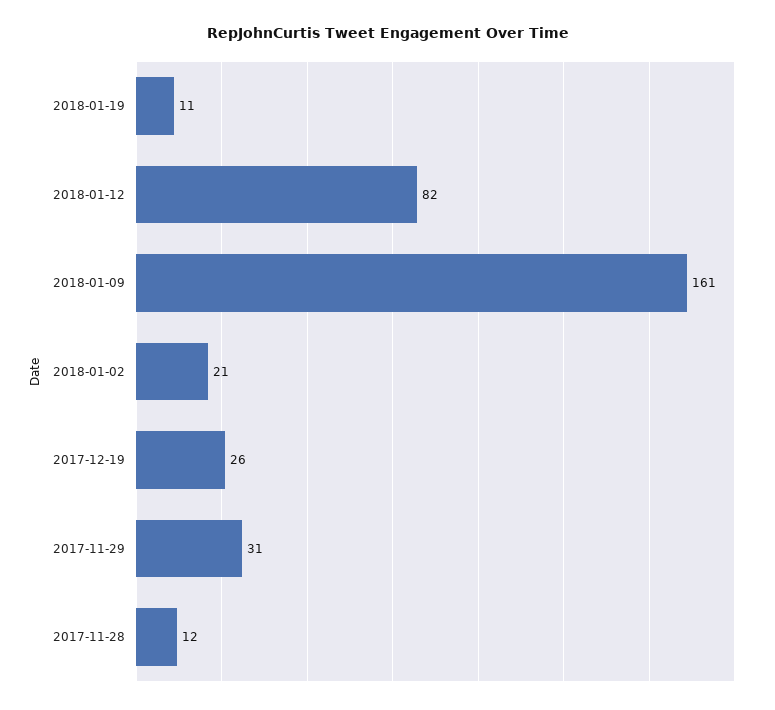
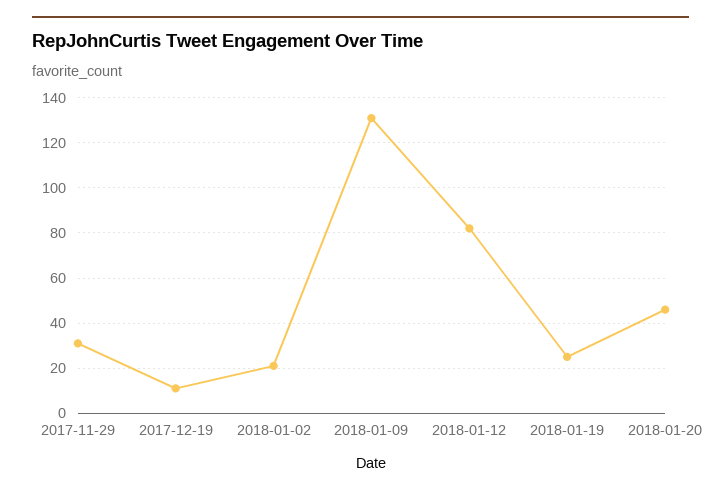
2018-01-19: 11 -> 25
2018-01-09: 161 -> 130
2017-12-19: 26 -> 10
2017-11-28: 12 -> none
2018-01-20: none -> 45

